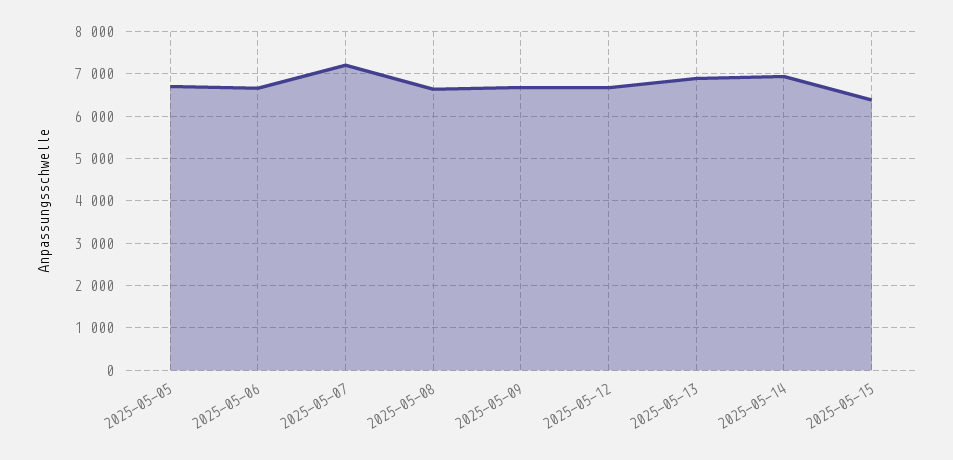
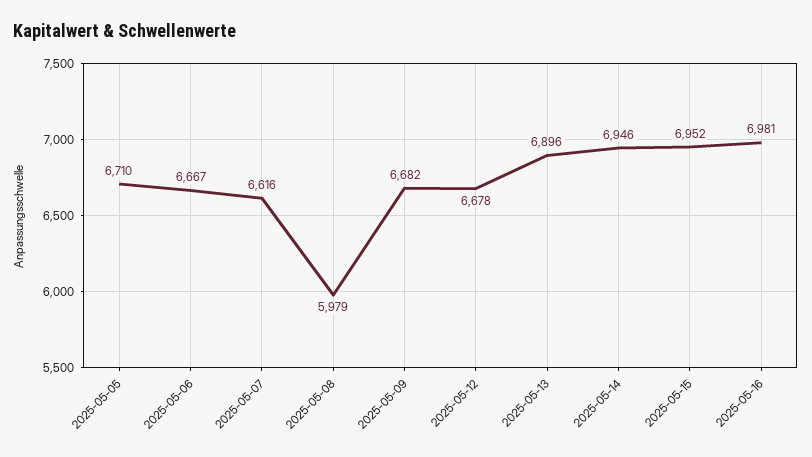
2025-05-07: 7200 -> 6616
2025-05-08: 6600 -> 5979
2025-05-15: 6400 -> 6952
2025-05-16: none -> 6981

